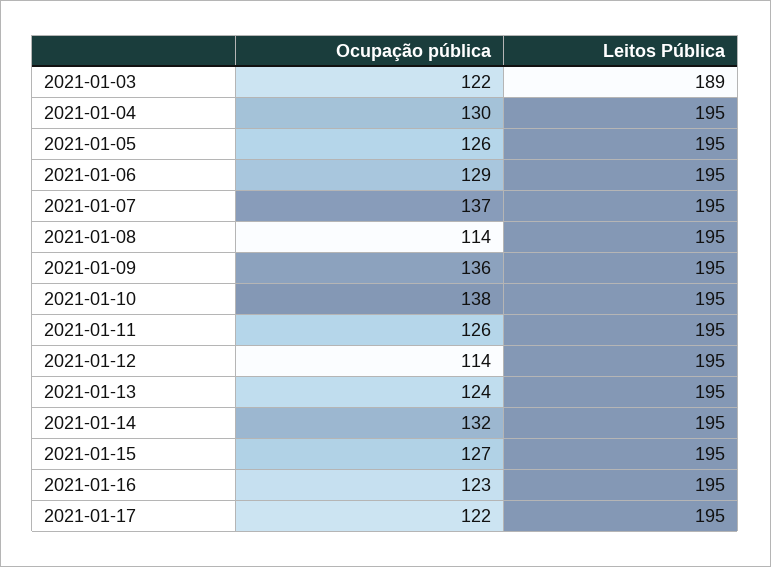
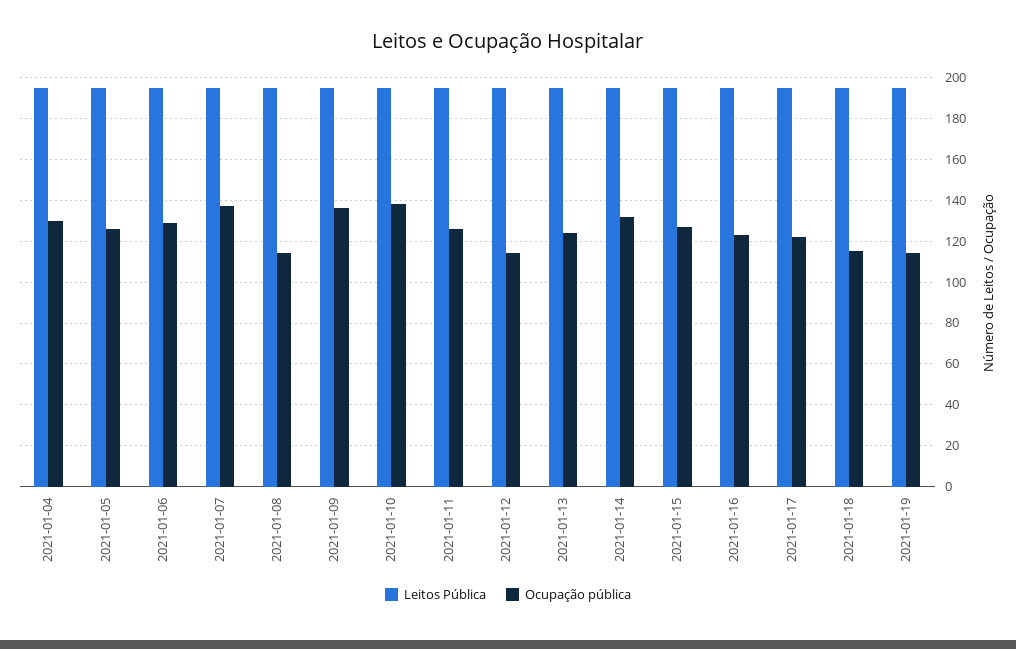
Ocupação pública, 2021-01-03: 122 -> none
Leitos Pública, 2021-01-03: 189 -> none
Leitos Pública, 2021-01-18: none -> 195
Ocupação pública, 2021-01-18: none -> 115
Leitos Pública, 2021-01-19: none -> 195
Ocupação pública, 2021-01-19: none -> 115

